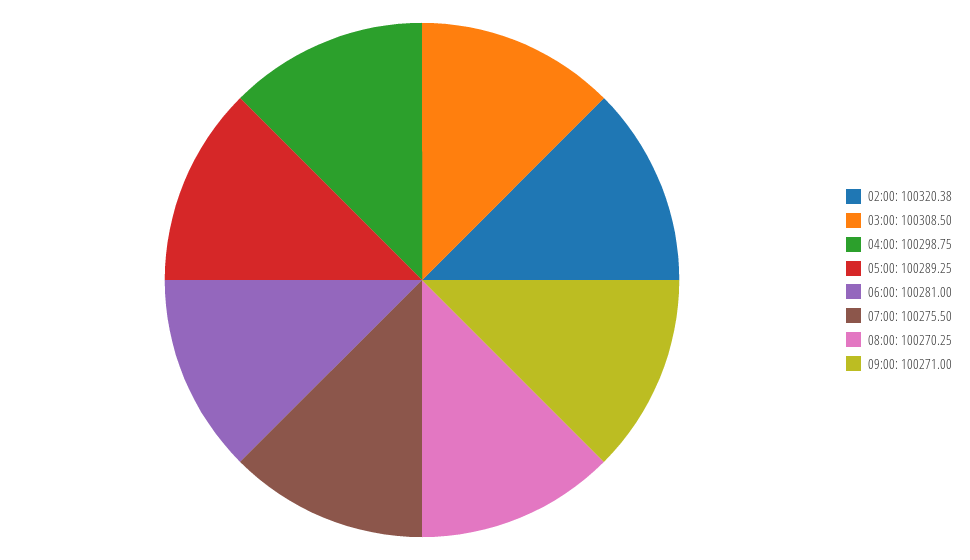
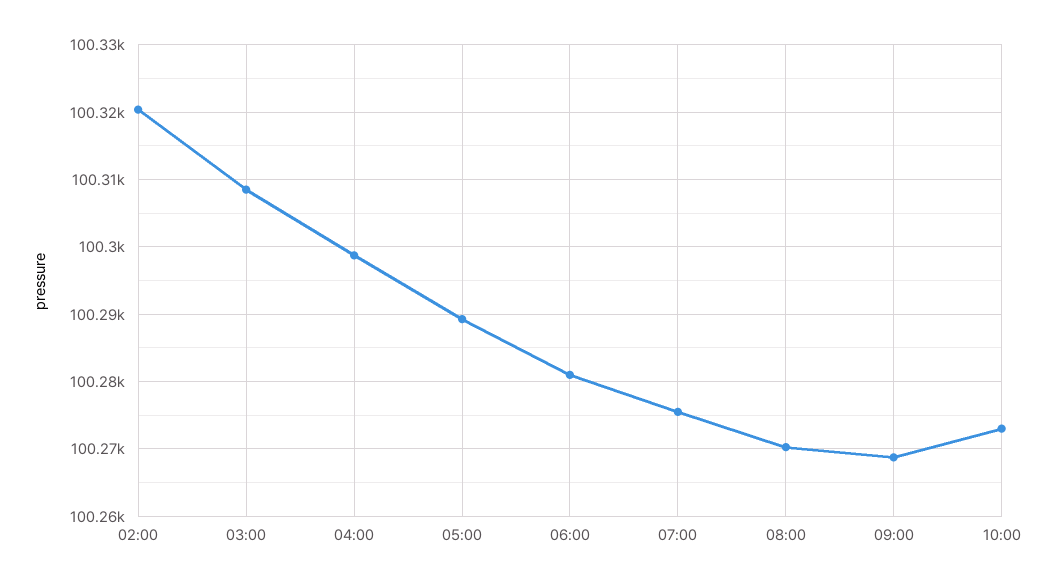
09:00: 100271 -> 100269
10:00: none -> 100273

